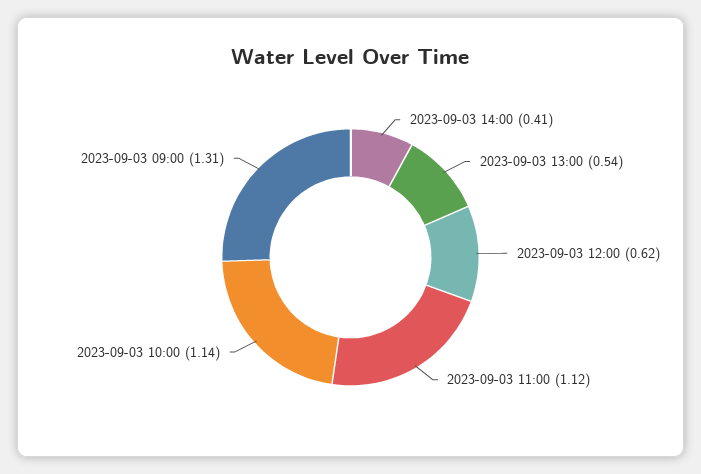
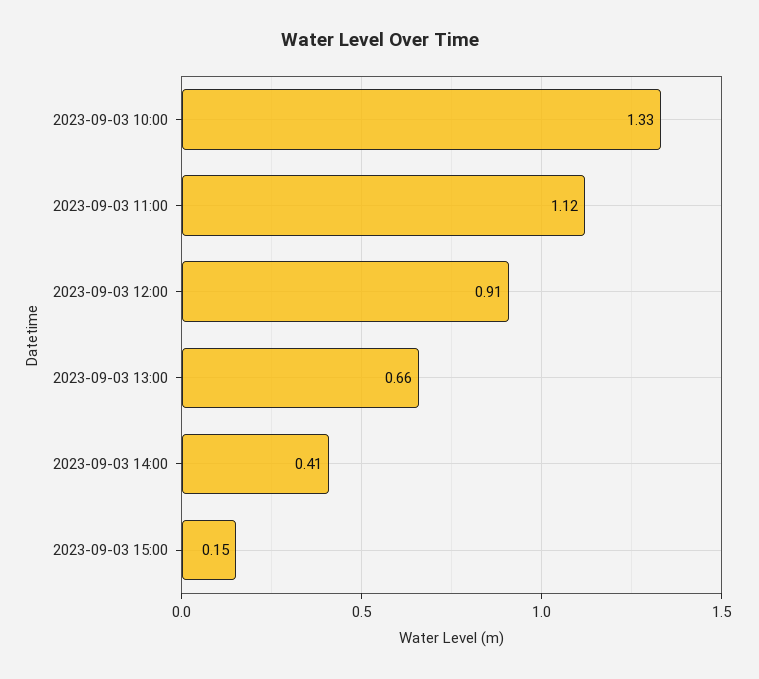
2023-09-03 13:00: 0.54 -> 0.66
2023-09-03 12:00: 0.62 -> 0.91
2023-09-03 10:00: 1.14 -> 1.33
2023-09-03 09:00: 1.31 -> none
2023-09-03 15:00: none -> 0.15

